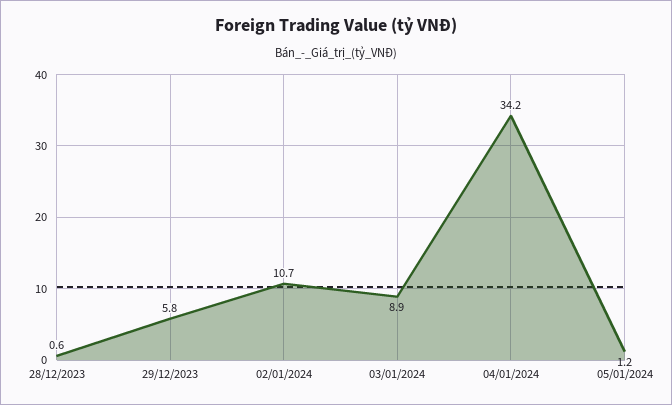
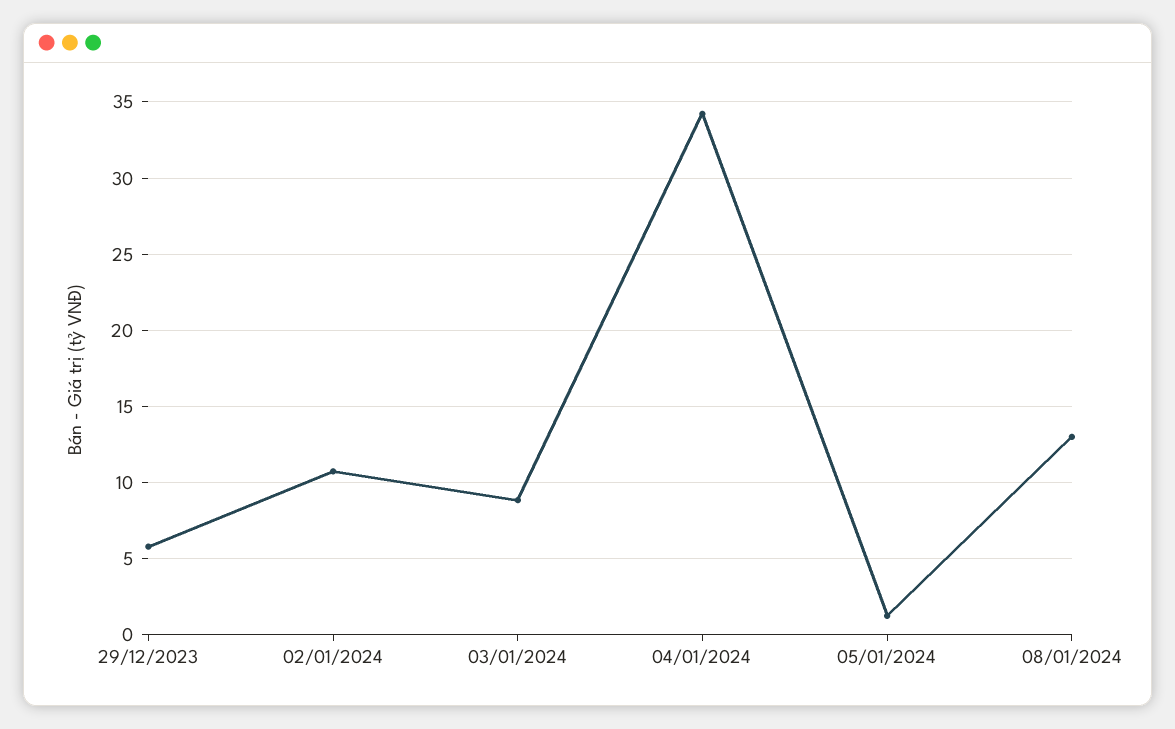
28/12/2023: 0.6 -> none
08/01/2024: none -> 13

